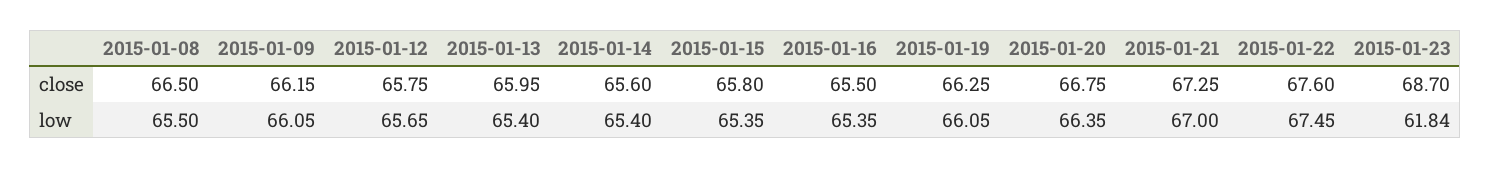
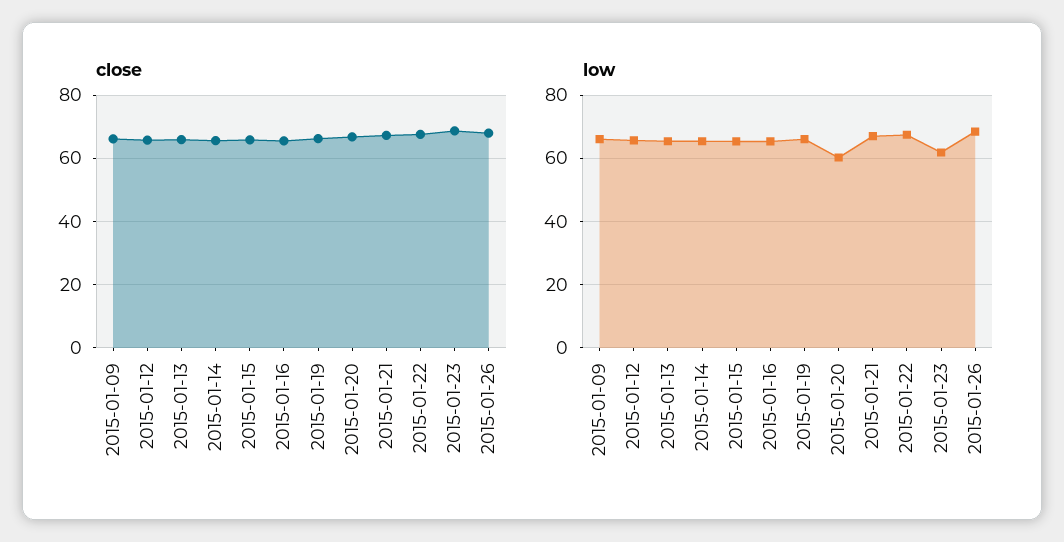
close, 2015-01-08: 66.5 -> none
low, 2015-01-08: 65.5 -> none
low, 2015-01-20: 66.35 -> 60
close, 2015-01-26: none -> 68
low, 2015-01-26: none -> 68

